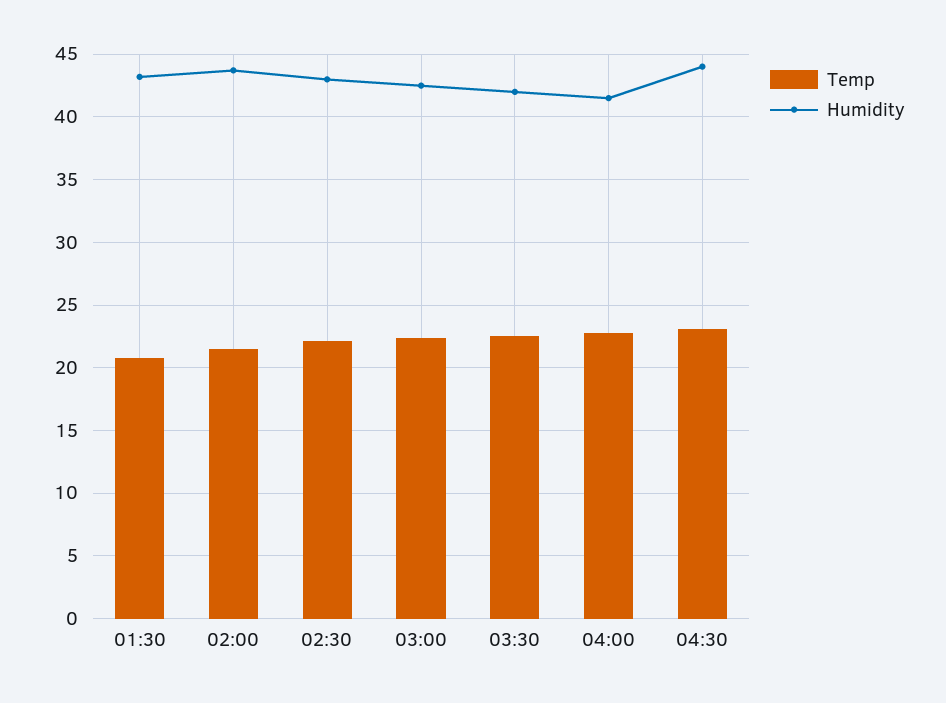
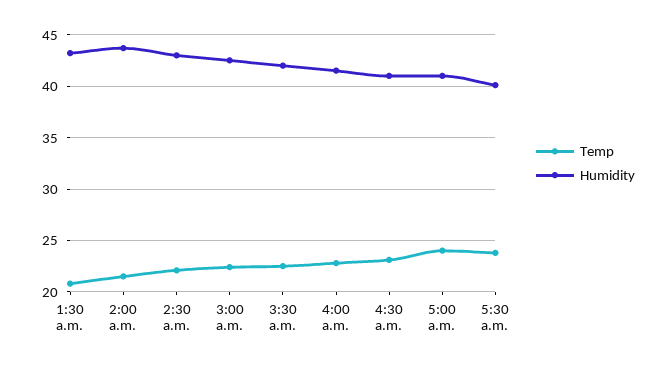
Humidity, 04:30: 44 -> 41
Temp, 5:00 a.m.: none -> 24
Humidity, 5:00 a.m.: none -> 41
Temp, 5:30 a.m.: none -> 24
Humidity, 5:30 a.m.: none -> 40

